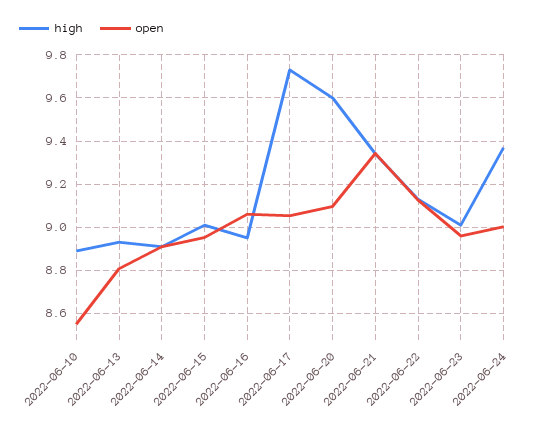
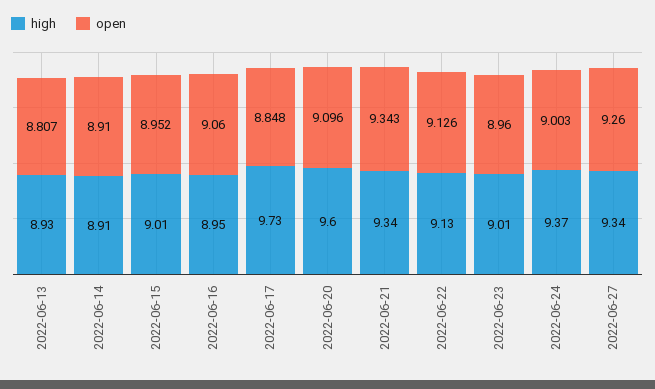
high, 2022-06-10: 8.9 -> none
open, 2022-06-10: 8.55 -> none
open, 2022-06-17: 9.05 -> 8.848
high, 2022-06-27: none -> 9.34
open, 2022-06-27: none -> 9.26

